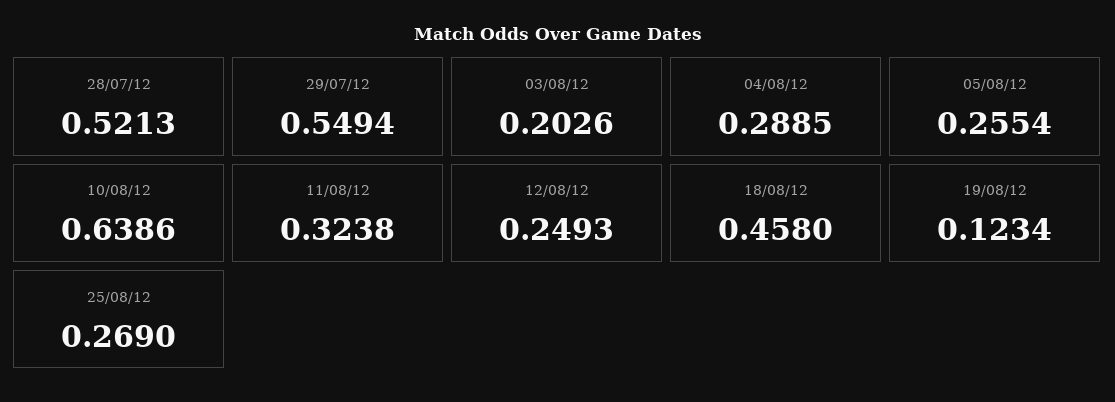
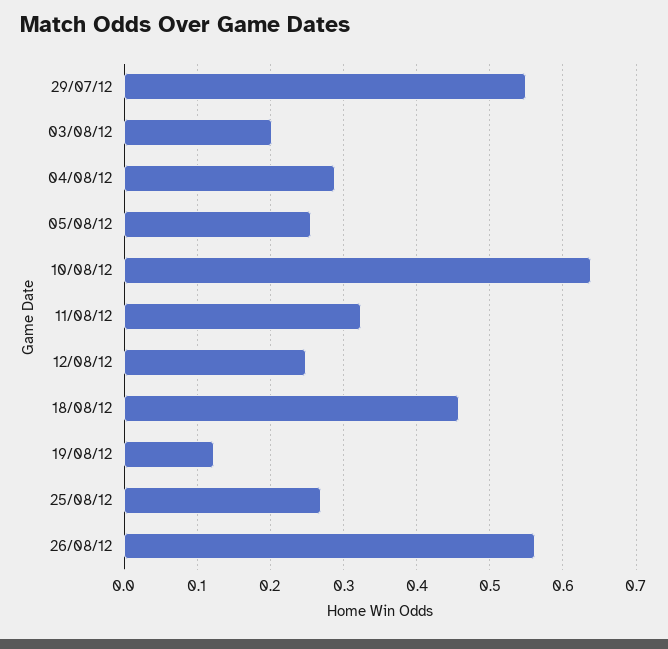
28/07/12: 0.5213 -> none
26/08/12: none -> 0.56

